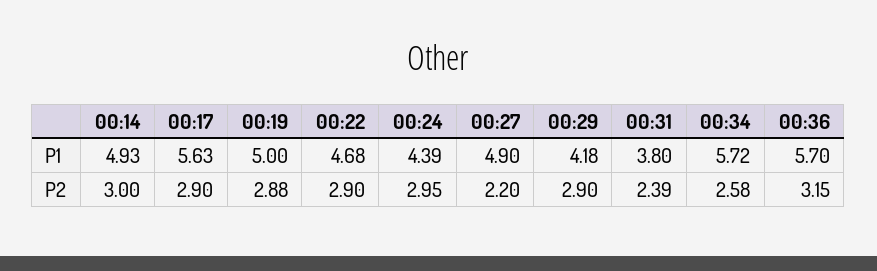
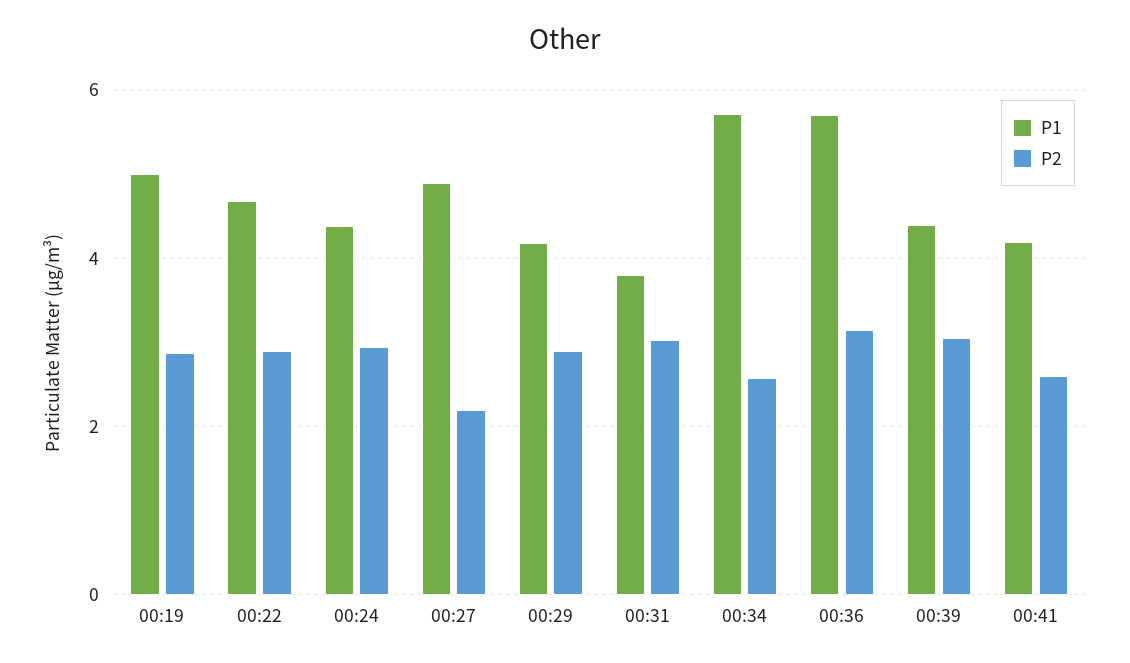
P1, 00:14: 4.93 -> none
P1, 00:17: 5.63 -> none
P2, 00:14: 3 -> none
P2, 00:17: 2.9 -> none
P2, 00:31: 2.39 -> 3
P1, 00:39: none -> 4.4
P2, 00:39: none -> 3
P1, 00:41: none -> 4.2
P2, 00:41: none -> 2.6

